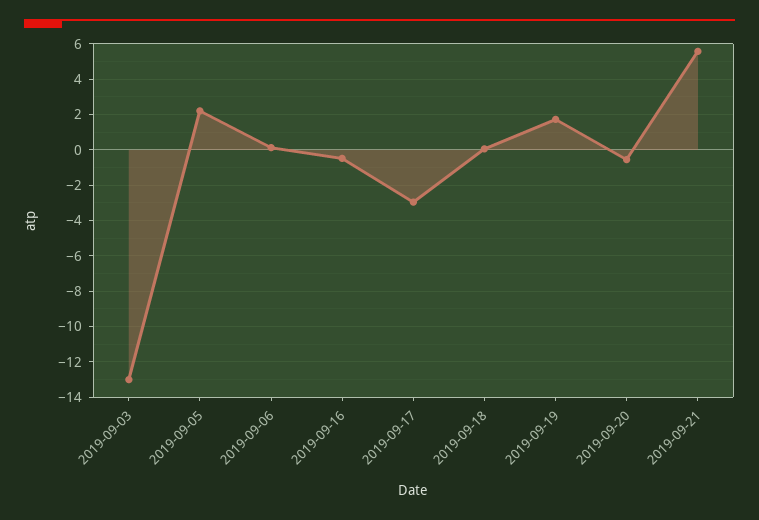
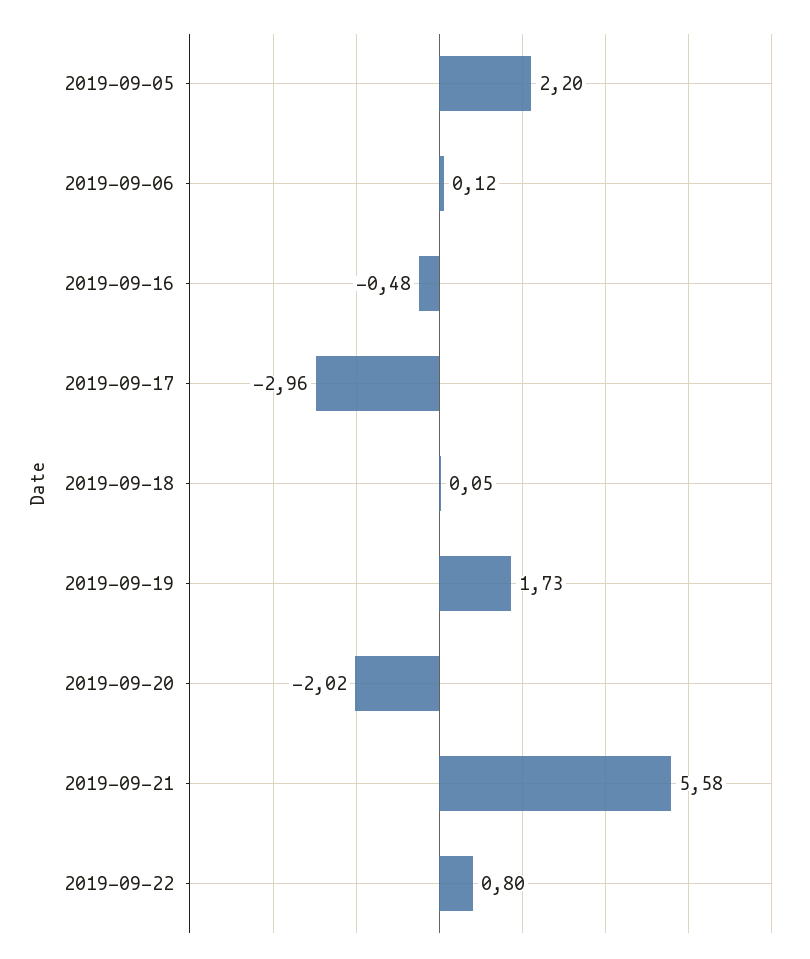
2019-09-03: -13 -> none
2019-09-20: -0.5 -> -2.02
2019-09-22: none -> 0.8

